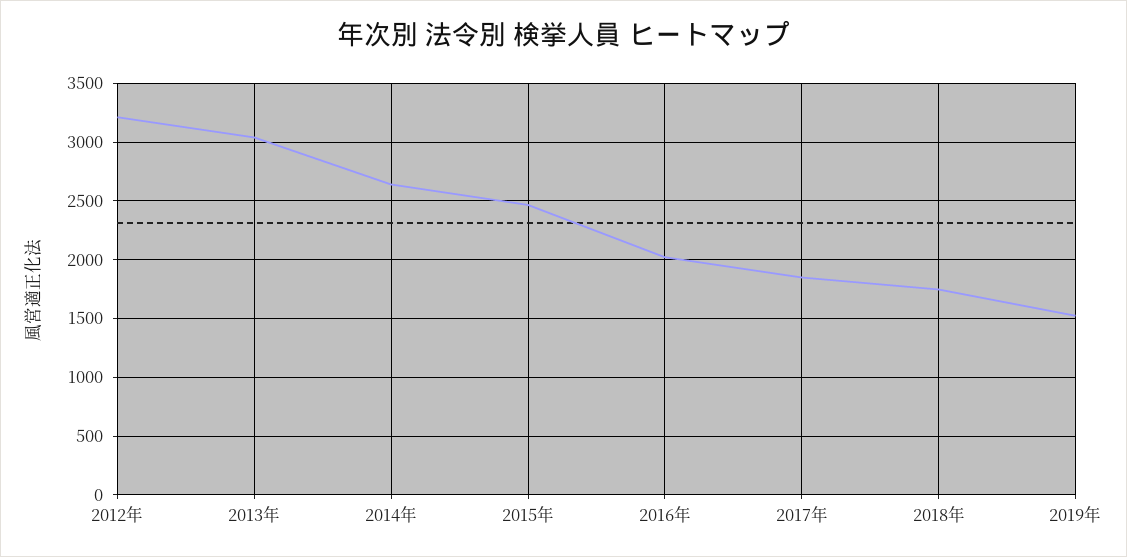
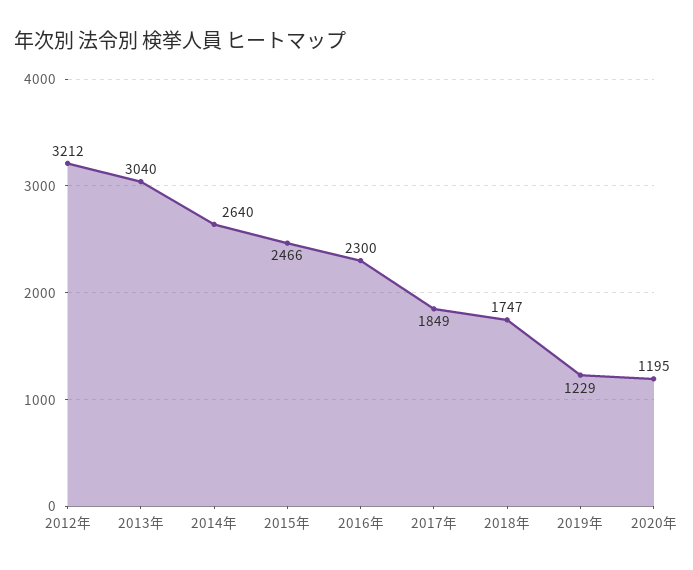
2016年: 2000 -> 2300
2019年: 1500 -> 1229
2020年: none -> 1195

